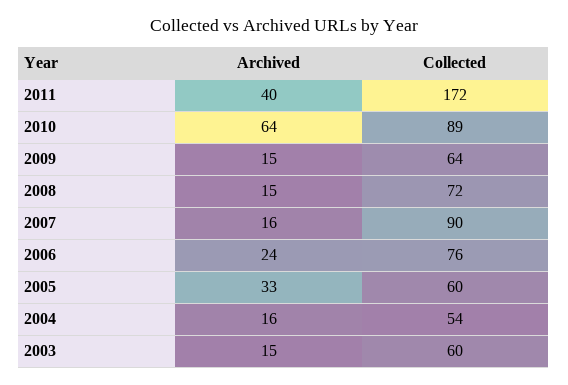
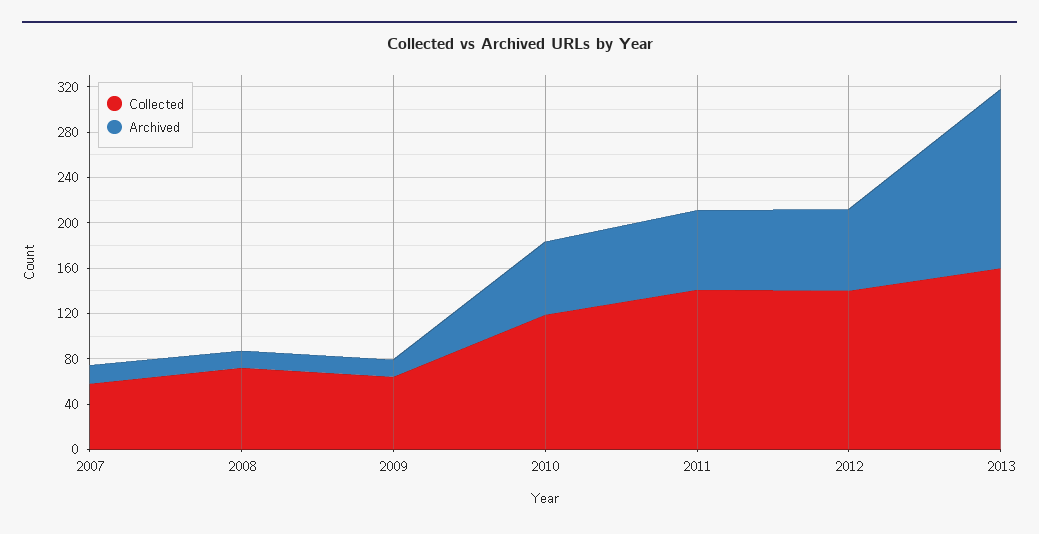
Archived, 2011: 40 -> 70
Collected, 2011: 172 -> 140
Collected, 2010: 89 -> 120
Collected, 2007: 90 -> 60
Archived, 2006: 24 -> none
Collected, 2006: 76 -> none
Archived, 2005: 33 -> none
Collected, 2005: 60 -> none
Archived, 2004: 16 -> none
Collected, 2004: 54 -> none
Archived, 2003: 15 -> none
Collected, 2003: 60 -> none
Collected, 2012: none -> 140
Archived, 2012: none -> 70
Collected, 2013: none -> 160
Archived, 2013: none -> 160

